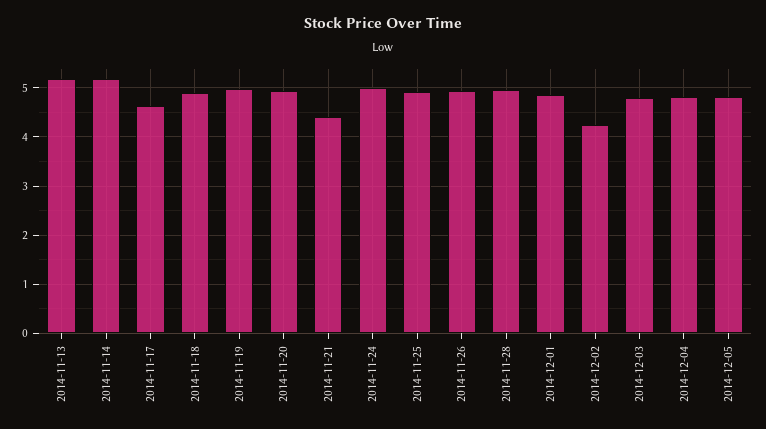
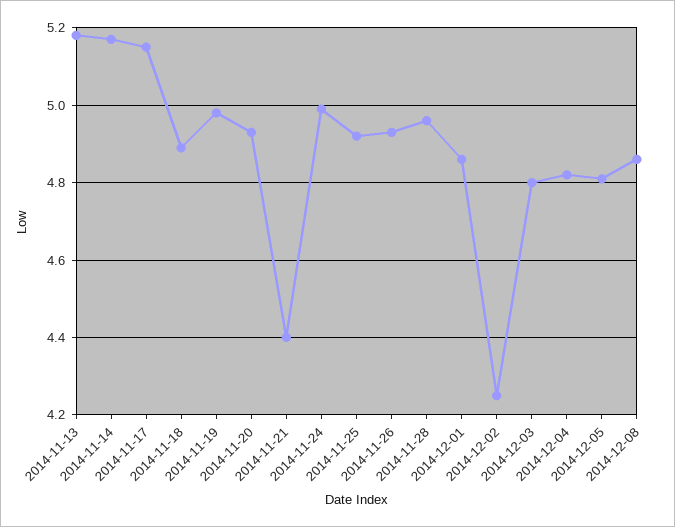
2014-11-17: 4.6 -> 5.15
2014-12-08: none -> 4.85

